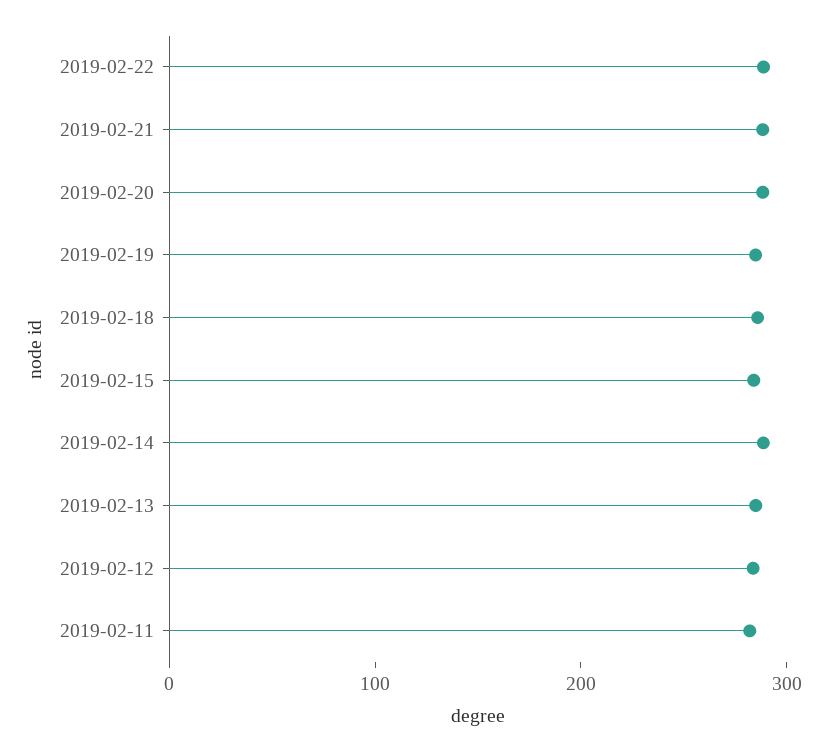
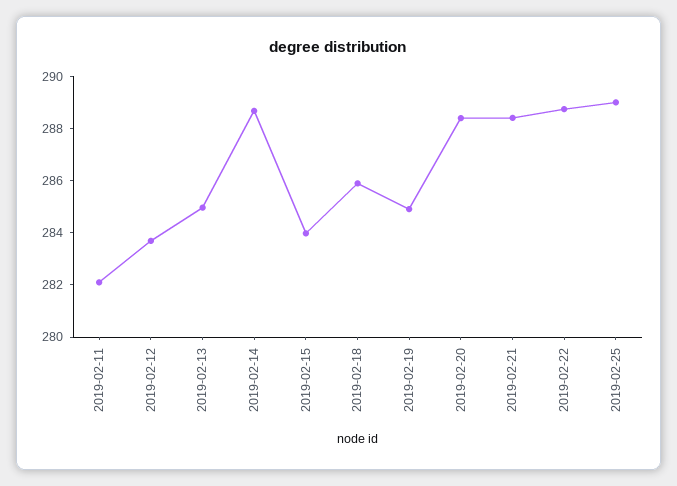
2019-02-25: none -> 289

